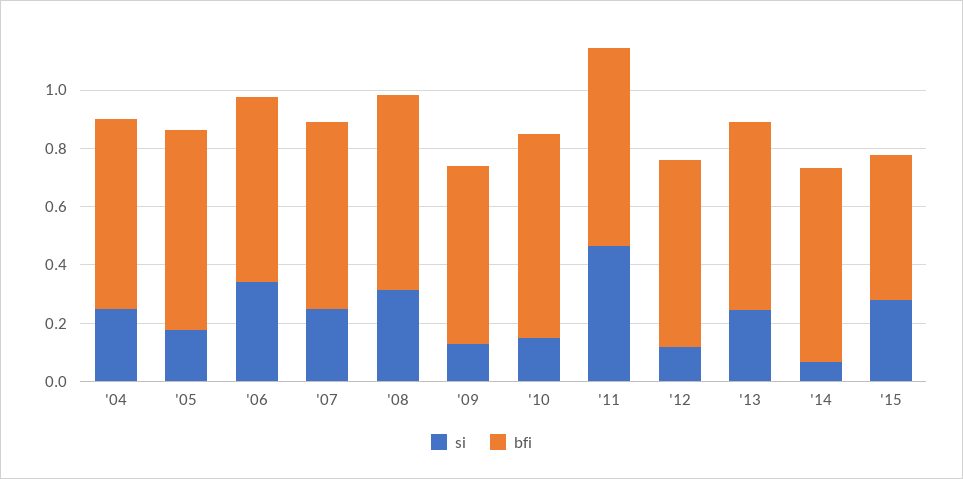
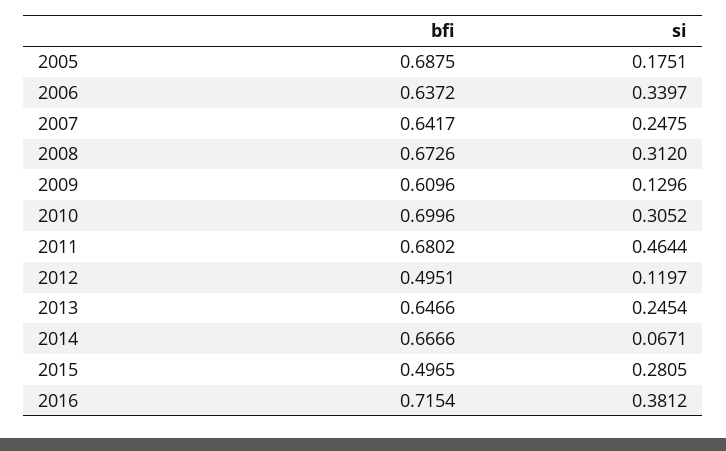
si, '04: 0.25 -> none
bfi, '04: 0.65 -> none
si, '10: 0.15 -> 0.3052
bfi, '12: 0.65 -> 0.4951
bfi, 2016: none -> 0.7154
si, 2016: none -> 0.3812

